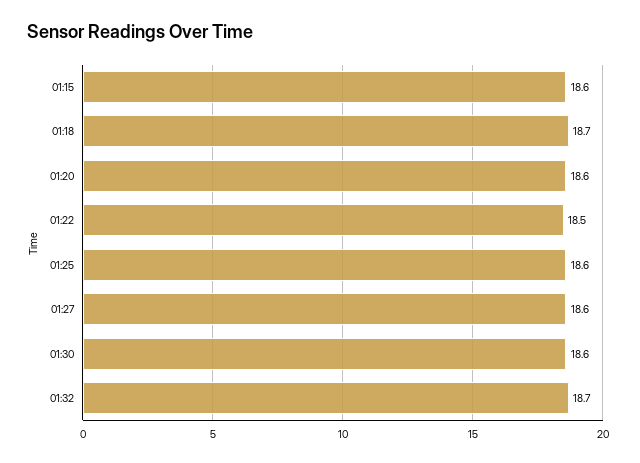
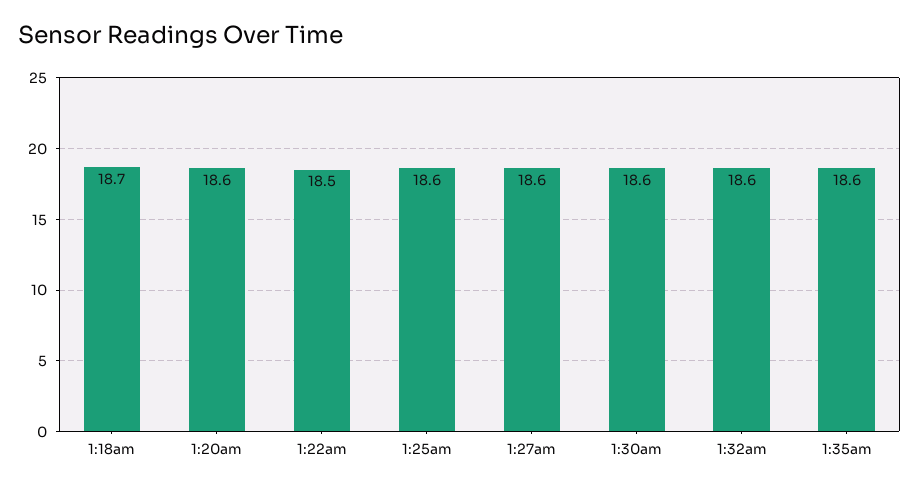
01:15: 18.6 -> none
01:32: 18.7 -> 18.6
1:35am: none -> 18.6

